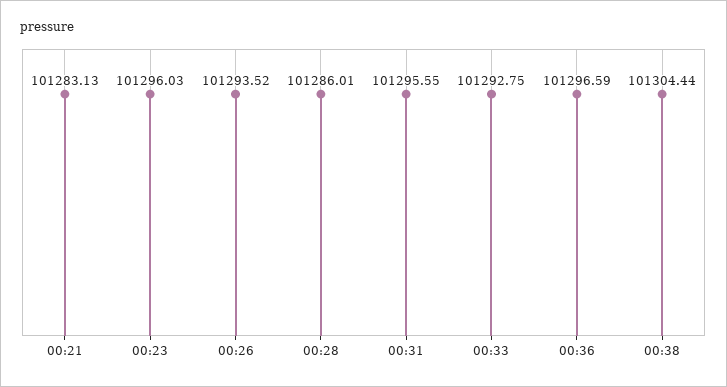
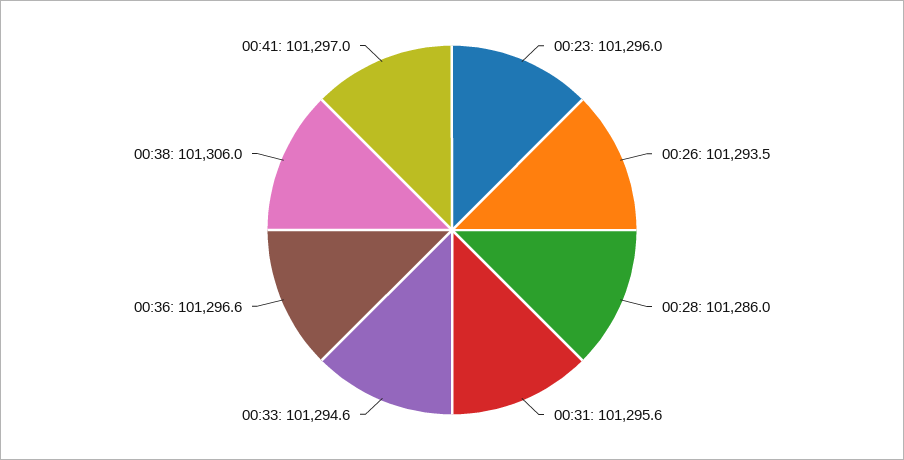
00:21: 101283.13 -> none
00:33: 101292.75 -> 101294.6
00:38: 101304.44 -> 101306
00:41: none -> 101297

